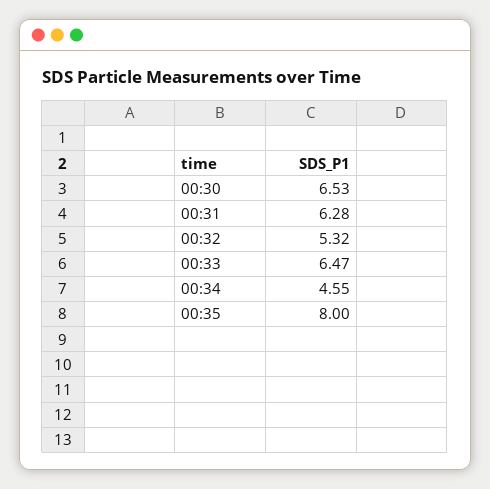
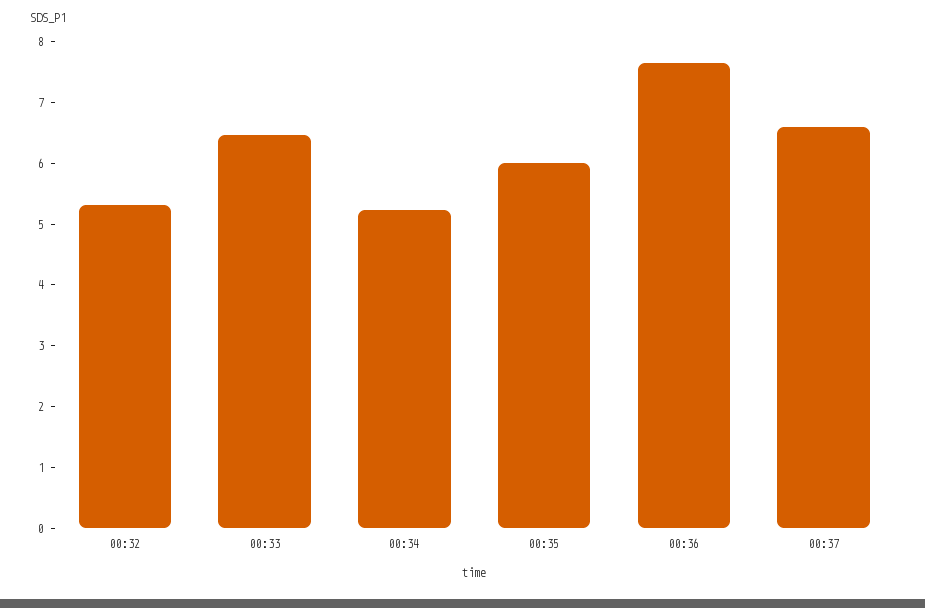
00:30: 6.53 -> none
00:31: 6.28 -> none
00:34: 4.55 -> 5.2
00:35: 8 -> 6
00:36: none -> 7.6
00:37: none -> 6.6

